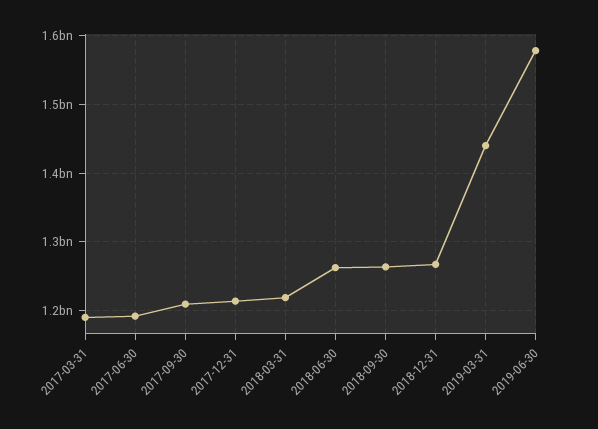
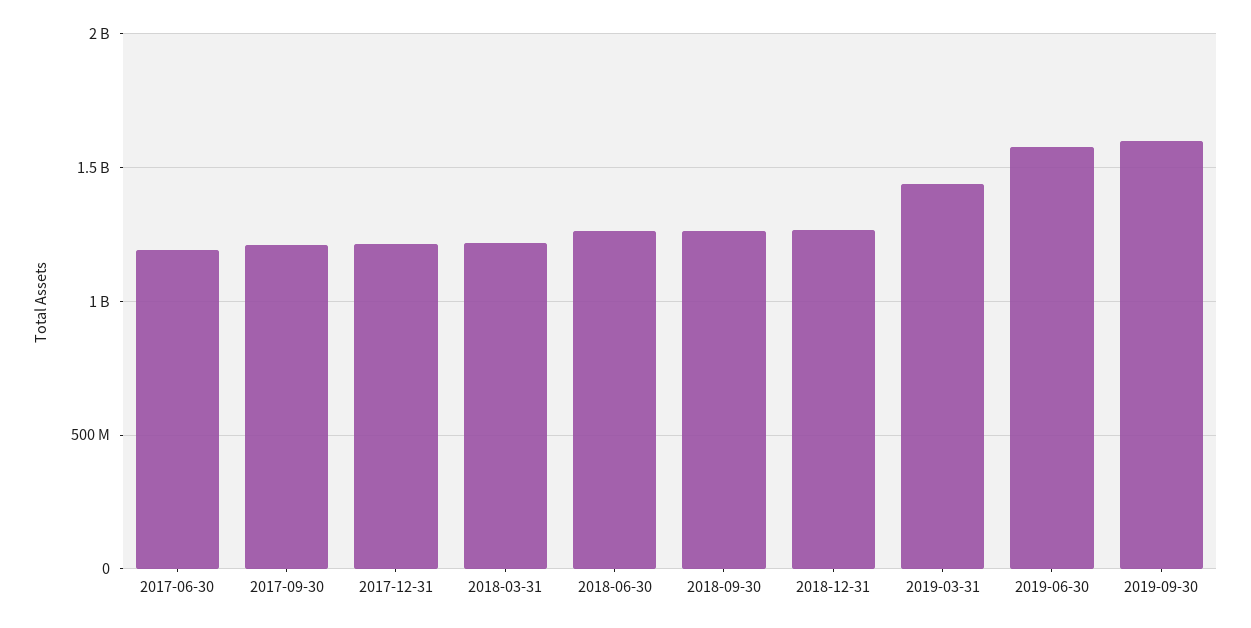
2017-03-31: 1190000000 -> none
2019-09-30: none -> 1600000000

